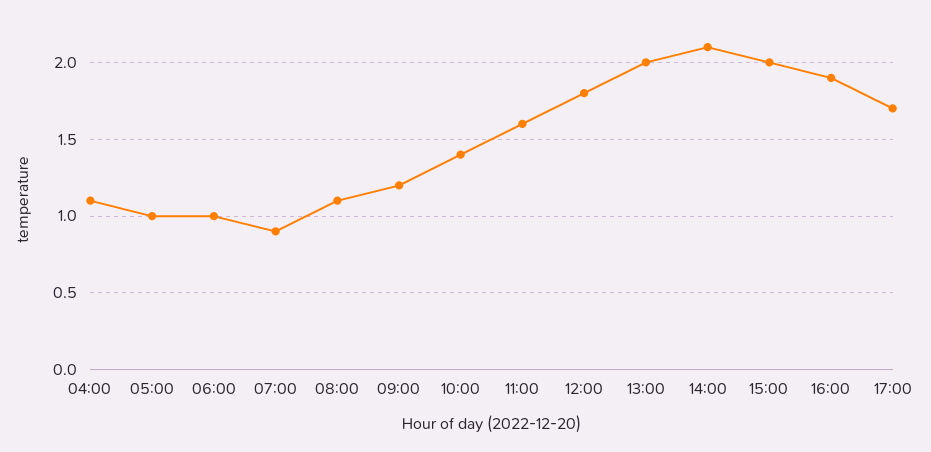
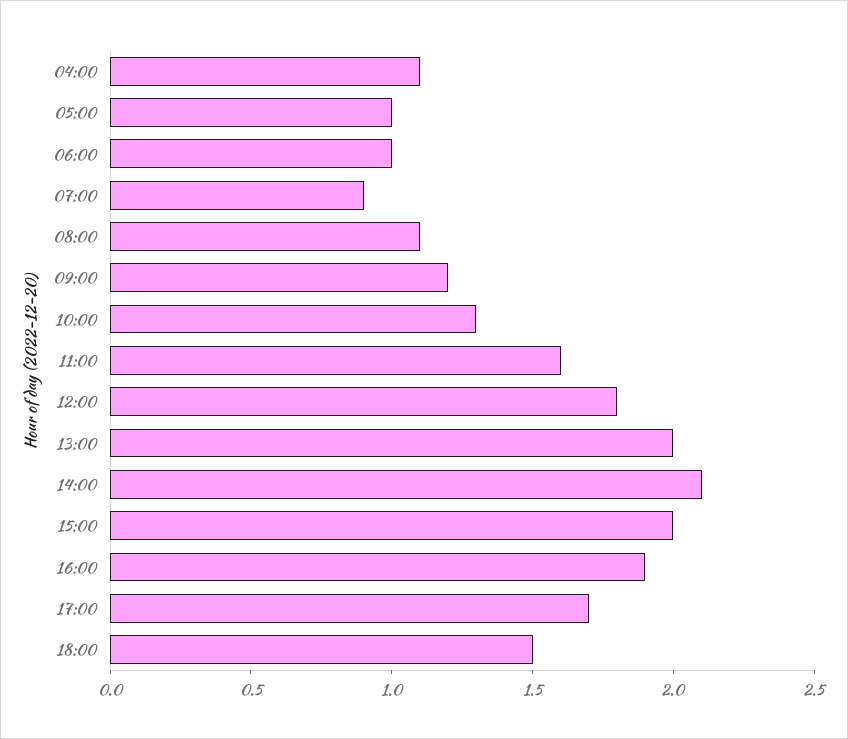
10:00: 1.4 -> 1.3
18:00: none -> 1.5

